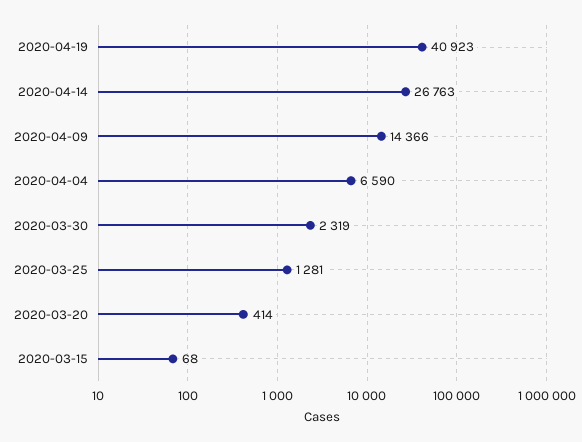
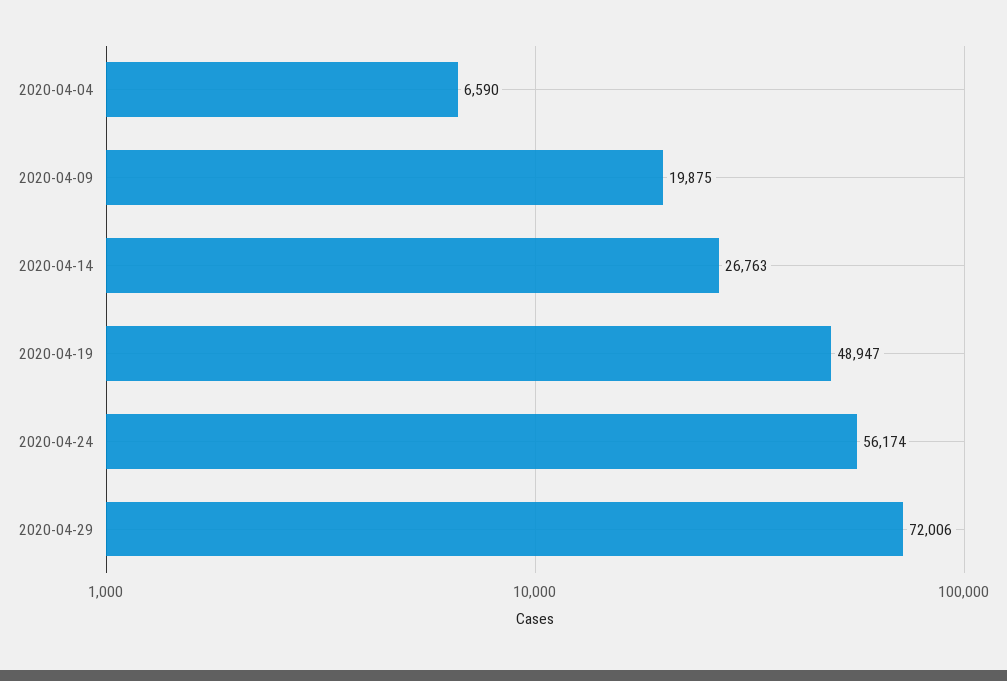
2020-04-19: 40923 -> 48947
2020-04-09: 14366 -> 19875
2020-03-30: 2319 -> none
2020-03-25: 1281 -> none
2020-03-20: 414 -> none
2020-03-15: 68 -> none
2020-04-24: none -> 56174
2020-04-29: none -> 72006

